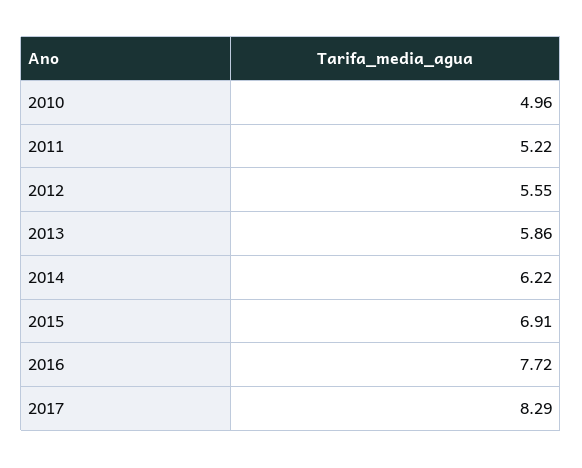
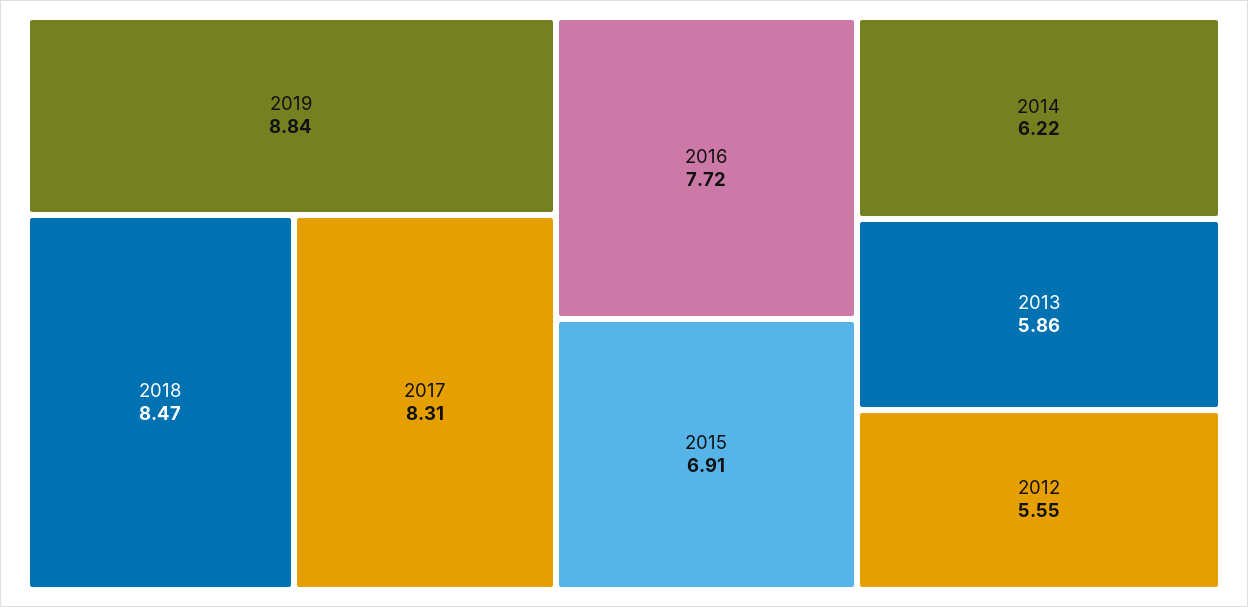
2010: 4.96 -> none
2011: 5.22 -> none
2017: 8.29 -> 8.31
2019: none -> 8.84
2018: none -> 8.47

